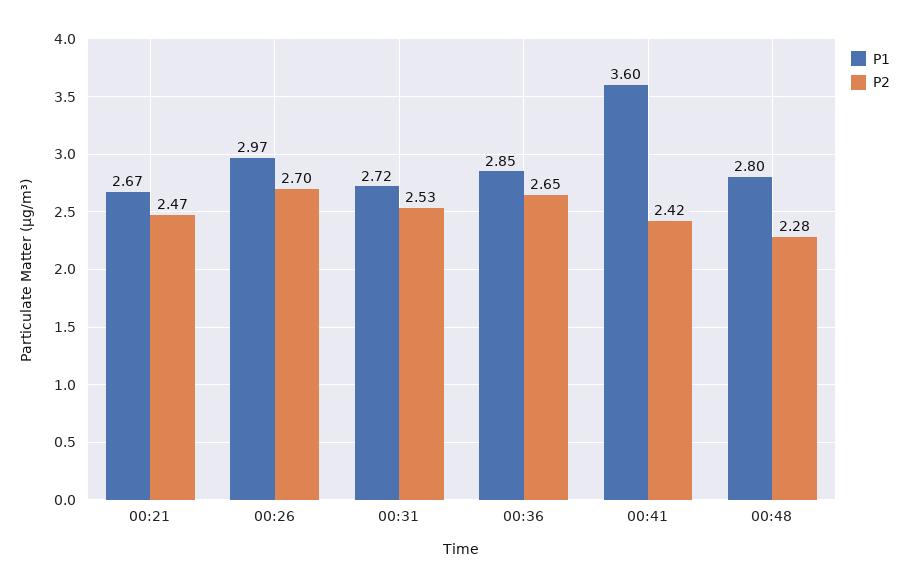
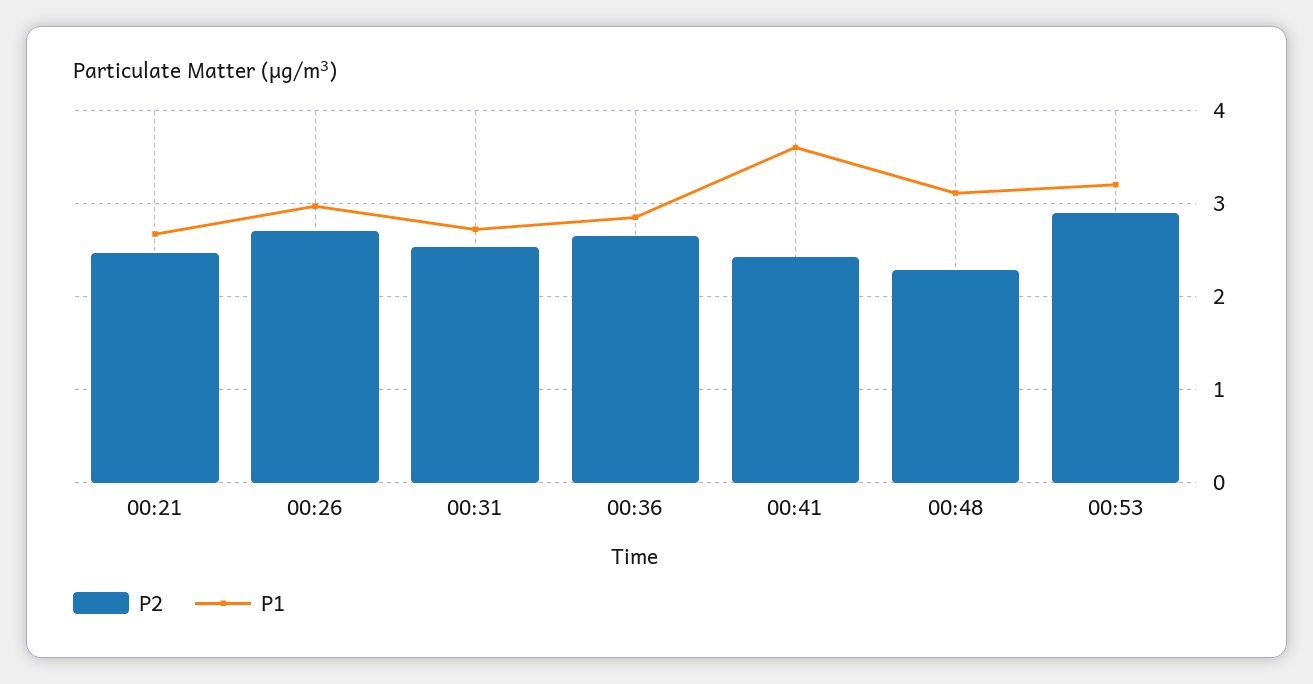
P1, 00:48: 2.8 -> 3.1
P2, 00:53: none -> 2.9
P1, 00:53: none -> 3.2

